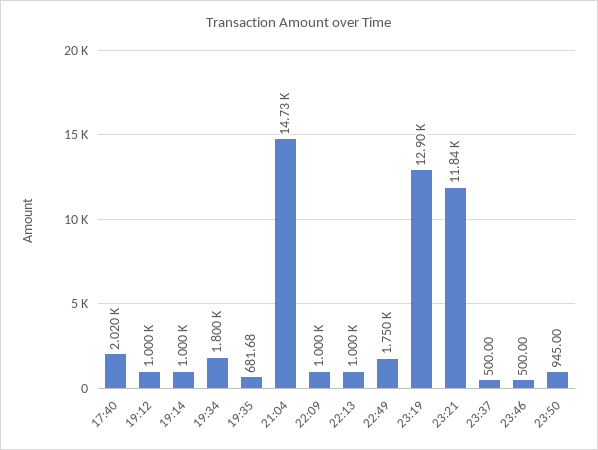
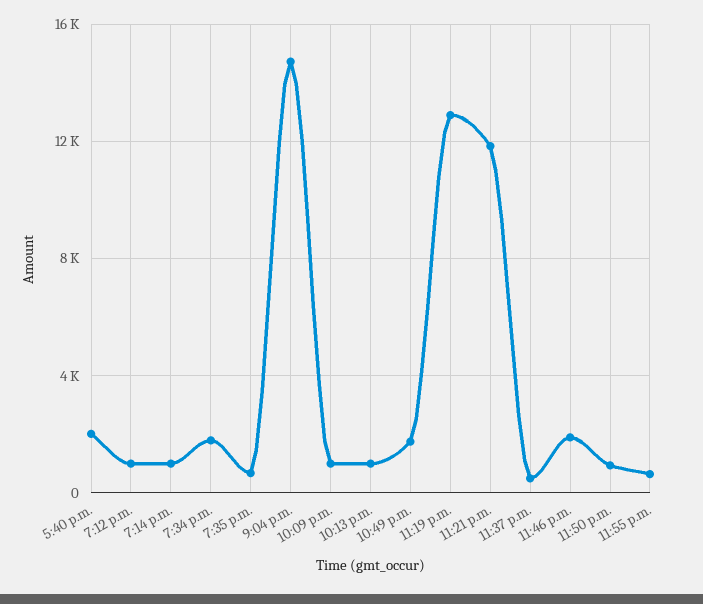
23:46: 500 -> 2000
11:55 p.m.: none -> 500

